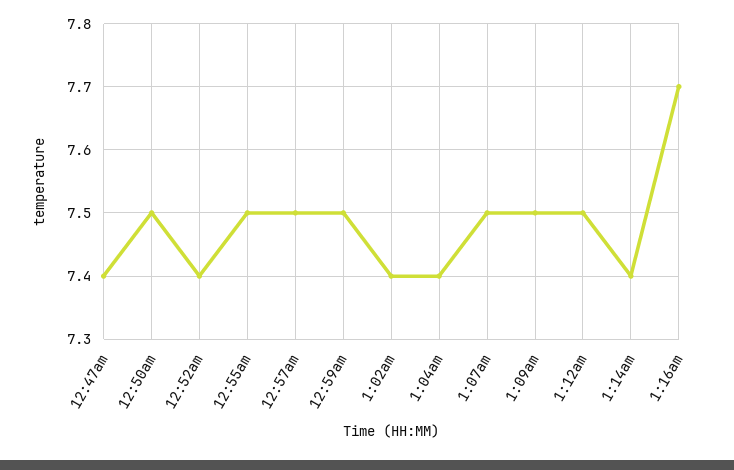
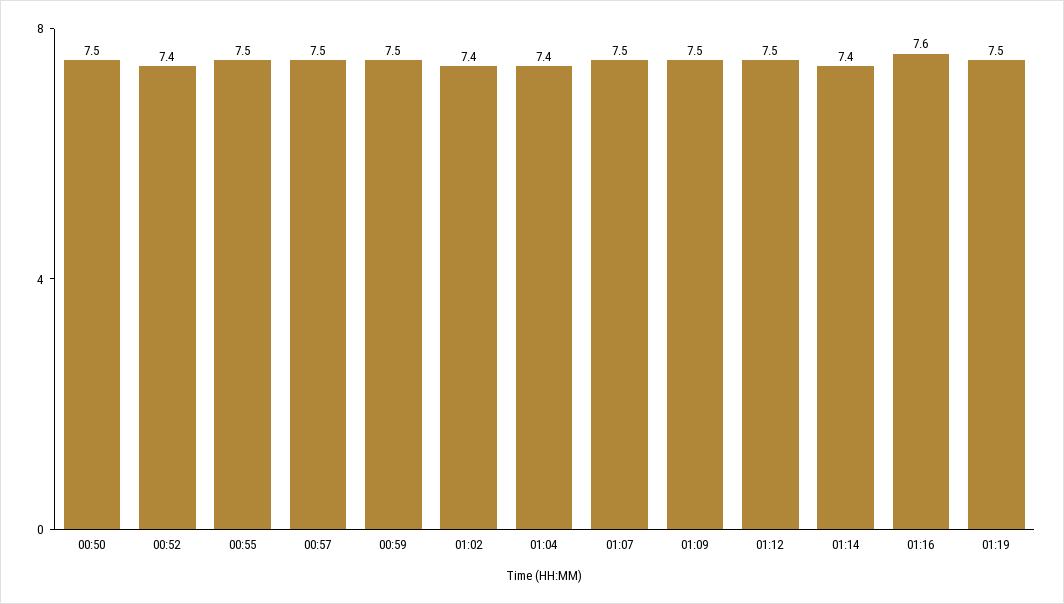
12:47am: 7.4 -> none
1:16am: 7.7 -> 7.6
01:19: none -> 7.5

